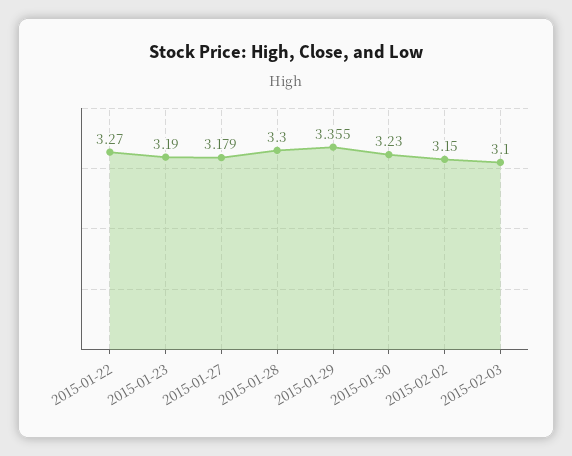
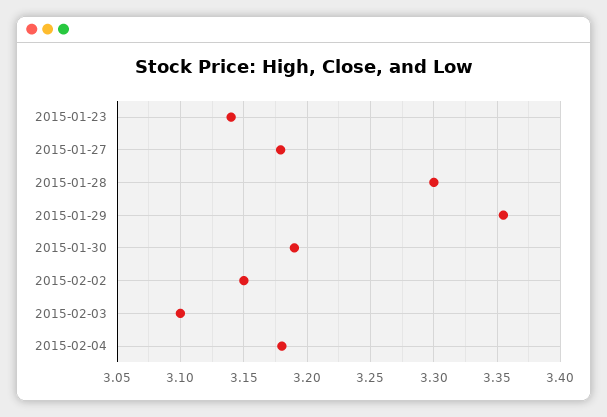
2015-01-22: 3.27 -> none
2015-01-23: 3.19 -> 3.14
2015-01-30: 3.23 -> 3.19
2015-02-04: none -> 3.18

